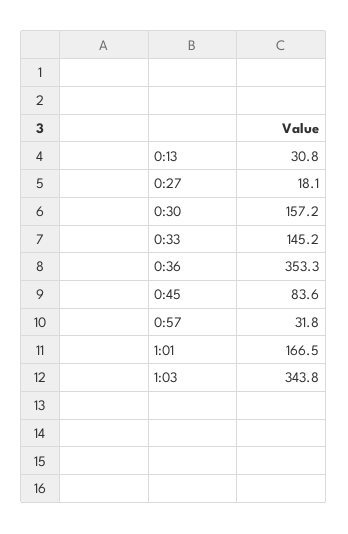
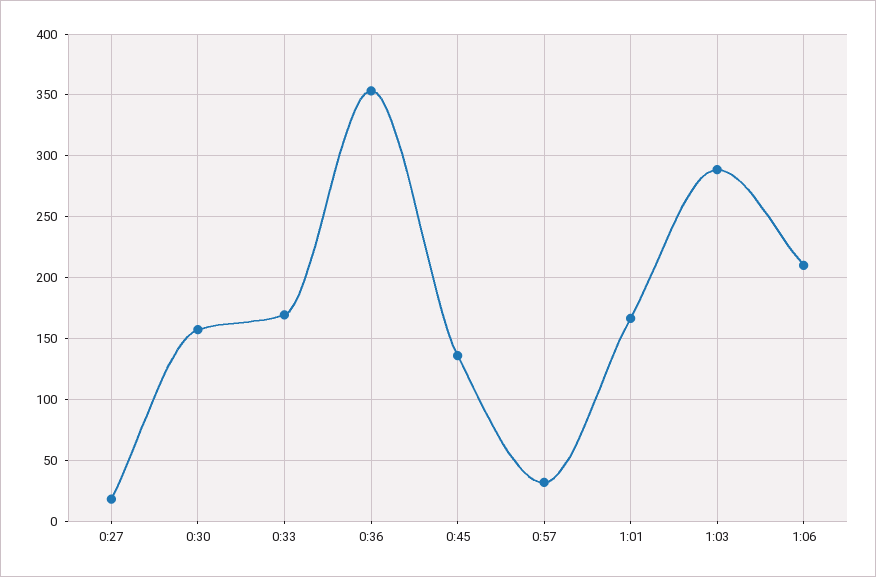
0:13: 30.8 -> none
0:33: 145.2 -> 170
0:45: 83.6 -> 135
1:03: 343.8 -> 290
1:06: none -> 210

